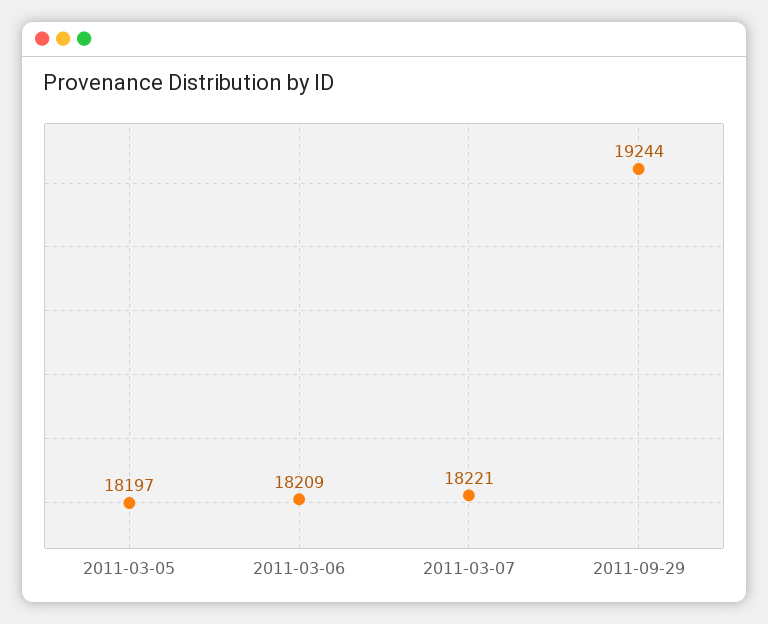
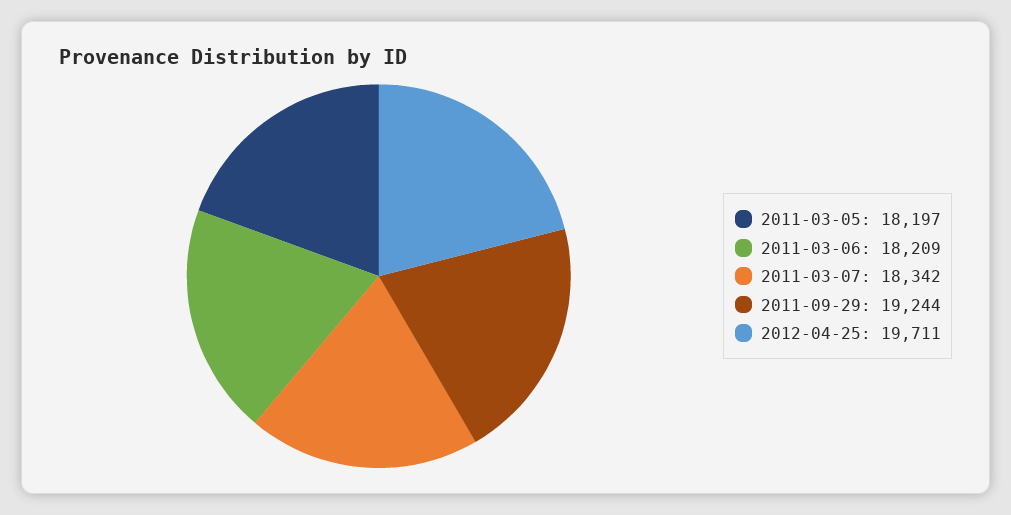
2011-03-07: 18221 -> 18342
2012-04-25: none -> 19711

